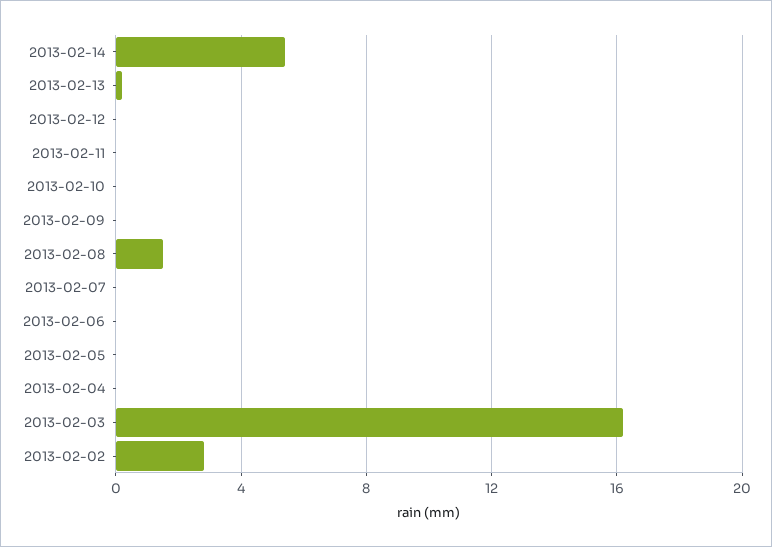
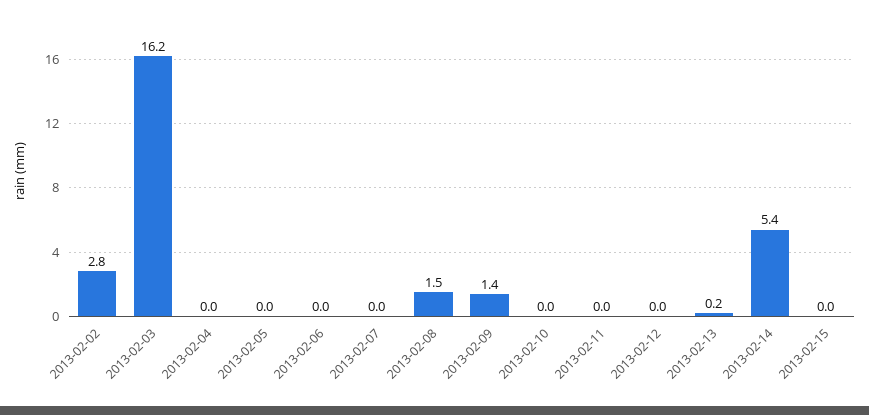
2013-02-09: 0 -> 1.4
2013-02-15: none -> 0

